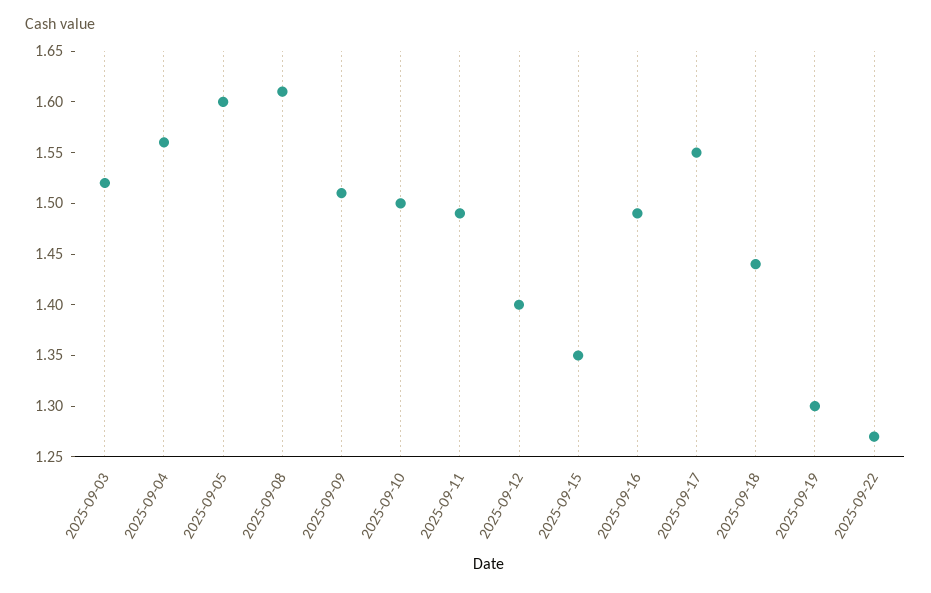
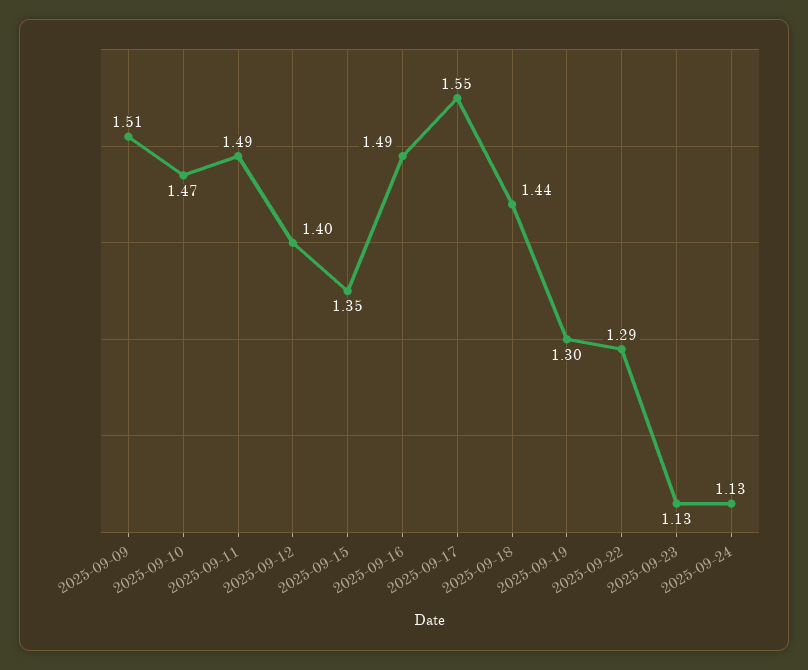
2025-09-03: 1.52 -> none
2025-09-04: 1.56 -> none
2025-09-05: 1.6 -> none
2025-09-08: 1.61 -> none
2025-09-10: 1.5 -> 1.47
2025-09-22: 1.27 -> 1.29
2025-09-23: none -> 1.13
2025-09-24: none -> 1.13

